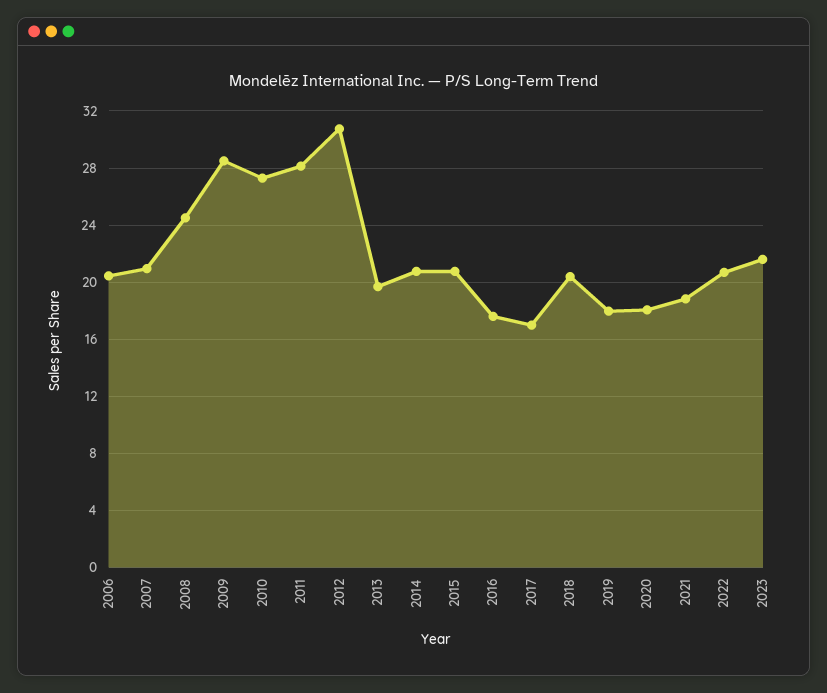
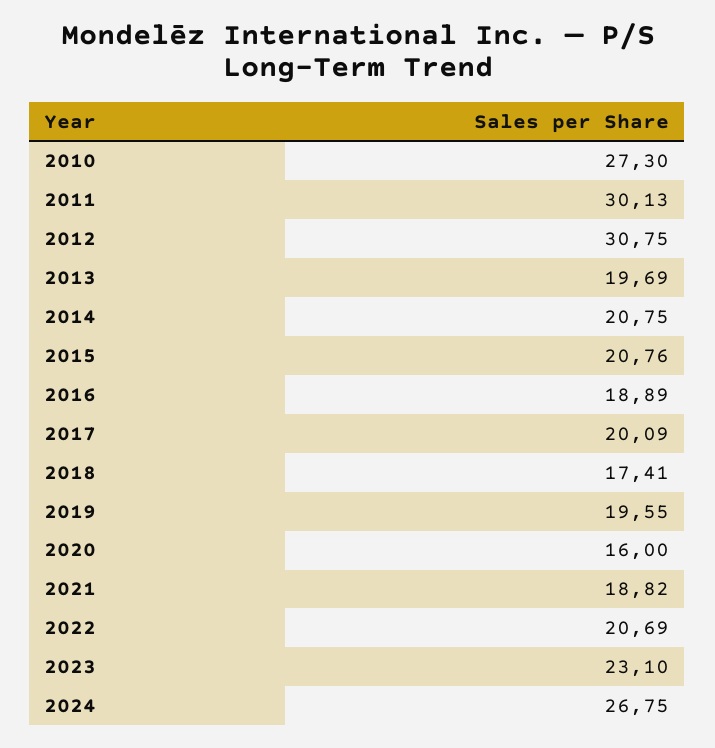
2006: 20.5 -> none
2007: 21 -> none
2008: 24.5 -> none
2009: 28.5 -> none
2011: 28 -> 30.13
2016: 17.5 -> 18.89
2017: 17 -> 20.09
2018: 20.5 -> 17.41
2019: 18 -> 19.55
2020: 18 -> 16
2023: 21.5 -> 23.1
2024: none -> 26.75

